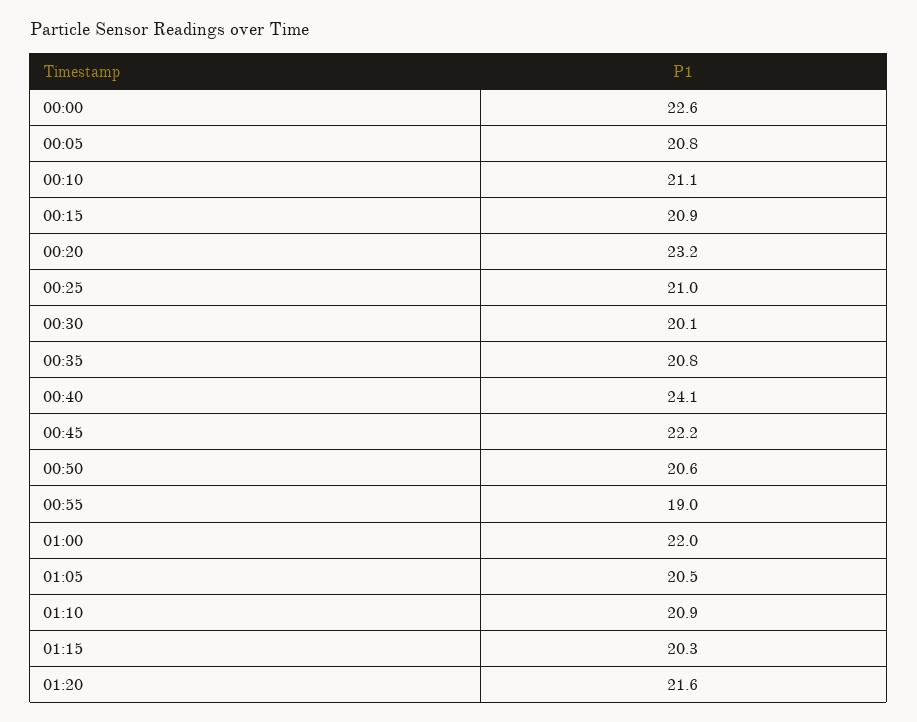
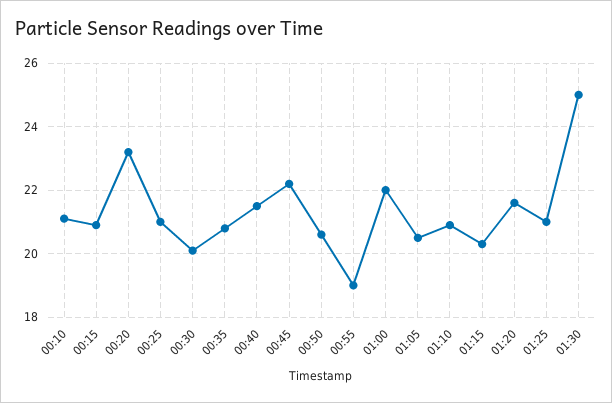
00:00: 22.6 -> none
00:05: 20.8 -> none
00:40: 24.1 -> 21.5
01:25: none -> 21
01:30: none -> 25

